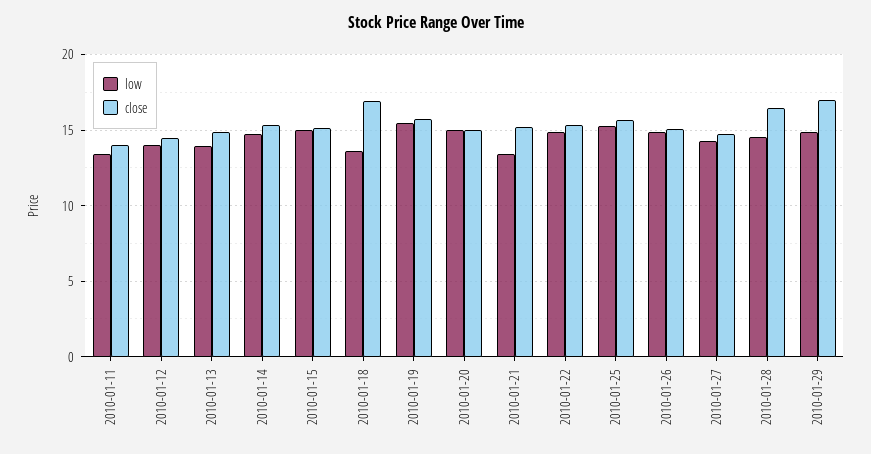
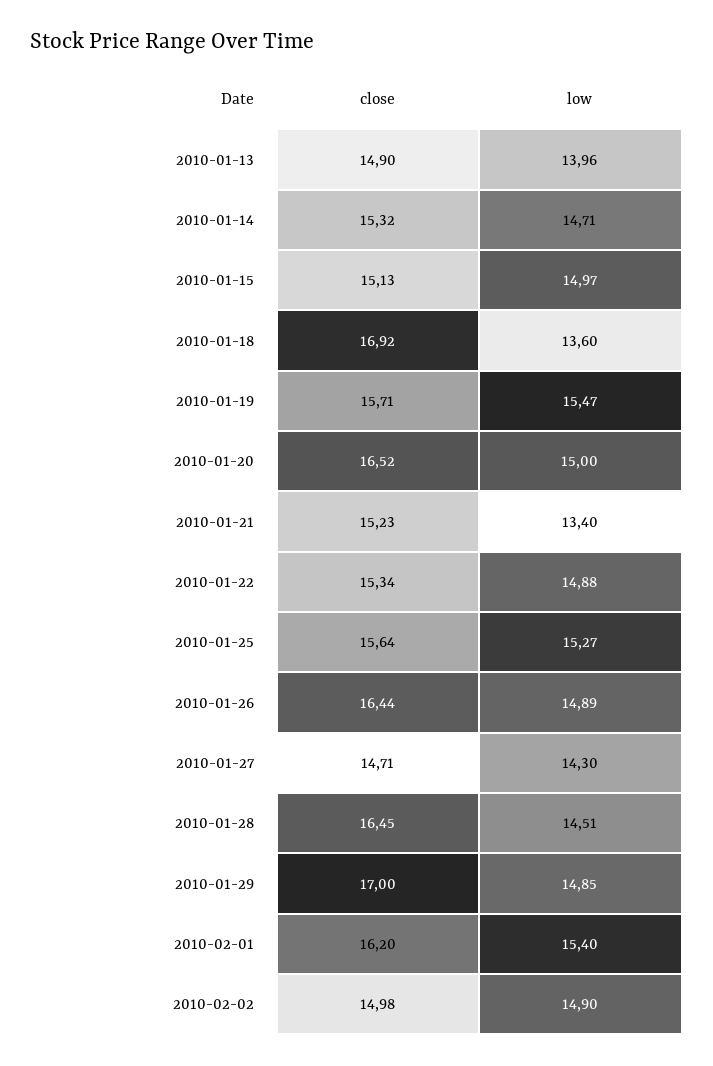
low, 2010-01-11: 13.5 -> none
close, 2010-01-11: 14 -> none
low, 2010-01-12: 14 -> none
close, 2010-01-12: 14.5 -> none
close, 2010-01-20: 15 -> 16.52
close, 2010-01-26: 15 -> 16.44
close, 2010-02-01: none -> 16.2
low, 2010-02-01: none -> 15.4
close, 2010-02-02: none -> 14.98
low, 2010-02-02: none -> 14.9

